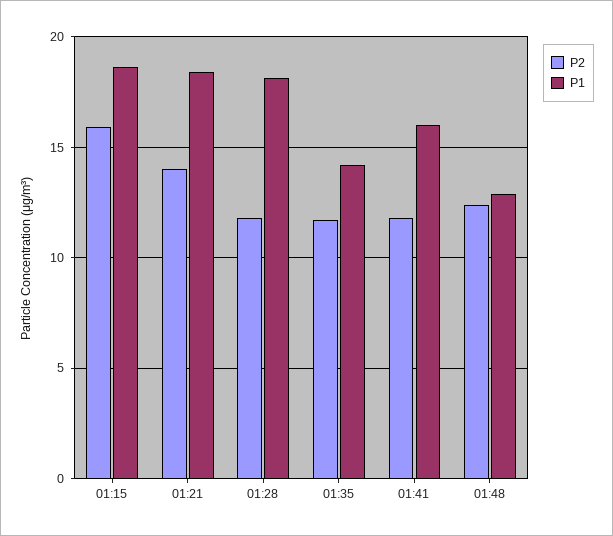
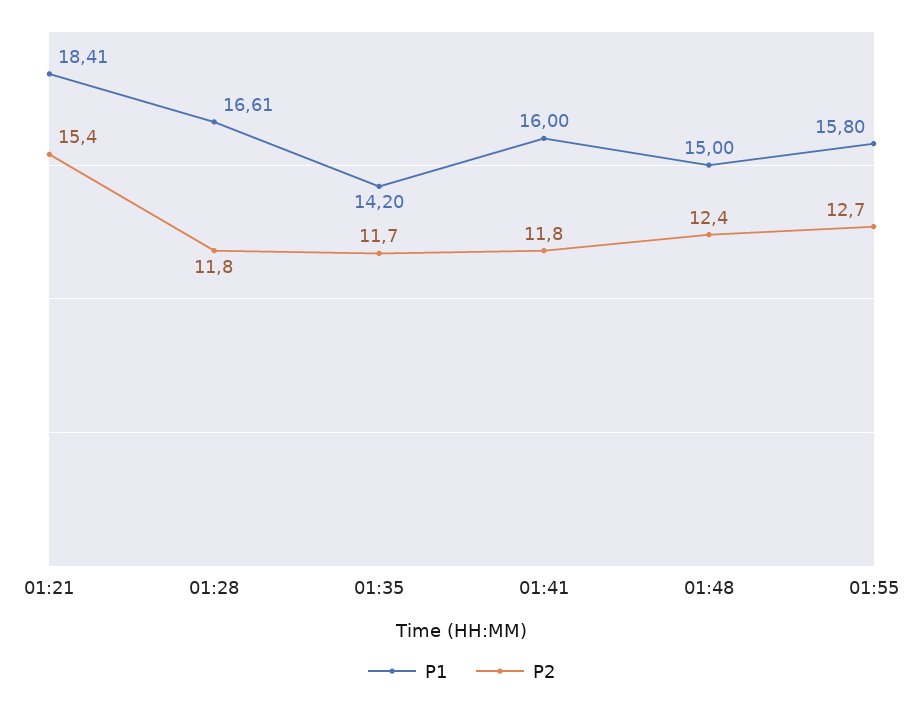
P2, 01:15: 16 -> none
P1, 01:15: 18.5 -> none
P2, 01:21: 14 -> 15.4
P1, 01:28: 18 -> 16.61
P1, 01:48: 13 -> 15
P1, 01:55: none -> 15.8
P2, 01:55: none -> 12.7

